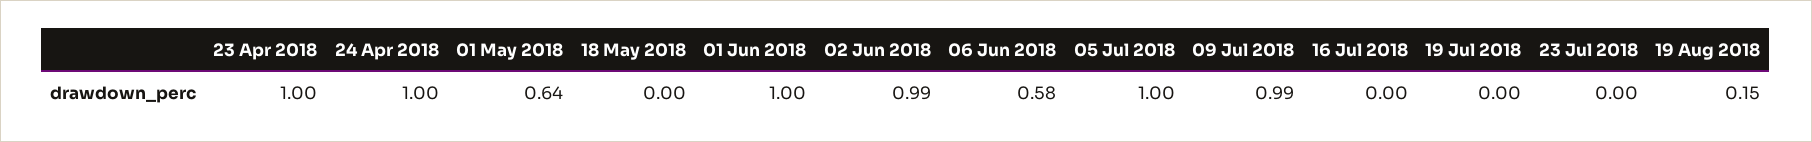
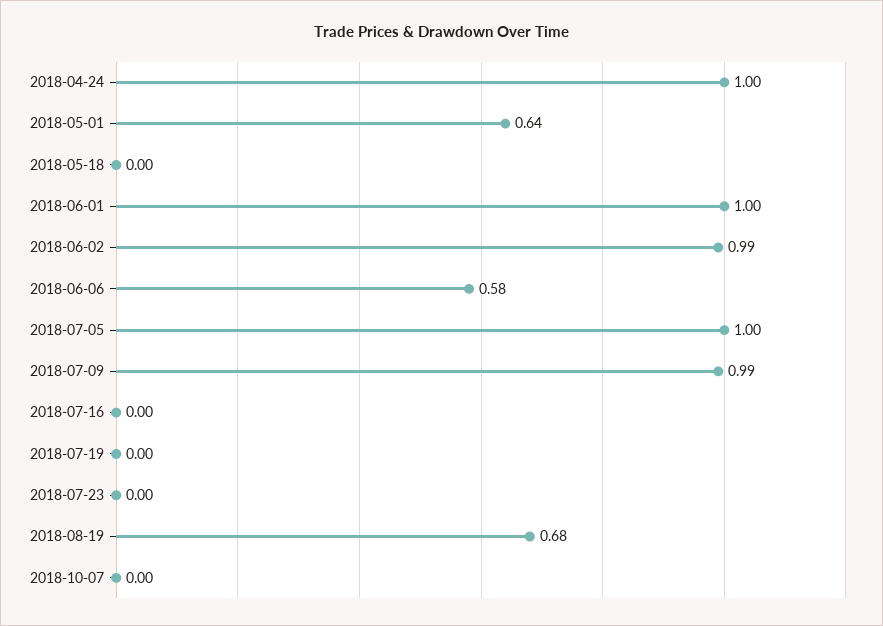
23 Apr 2018: 1 -> none
19 Aug 2018: 0.15 -> 0.68
2018-10-07: none -> 0

